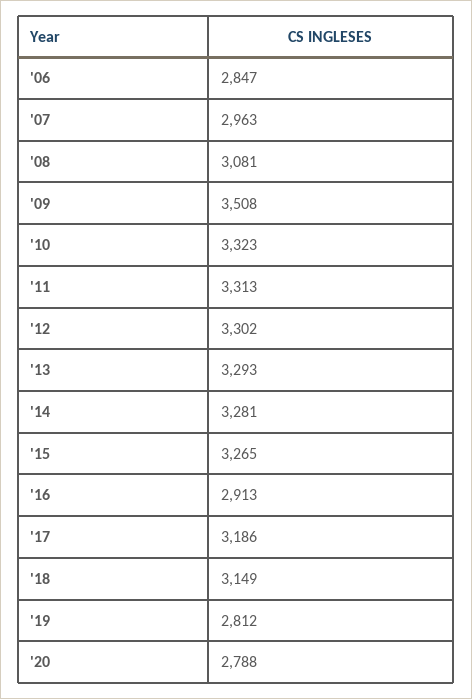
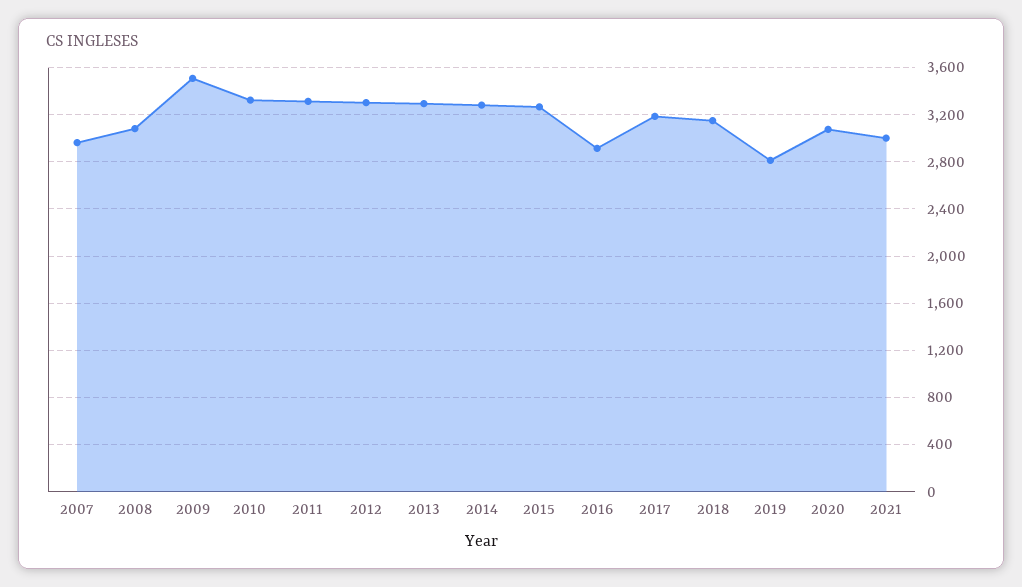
'06: 2847 -> none
'20: 2788 -> 3100
2021: none -> 3000

